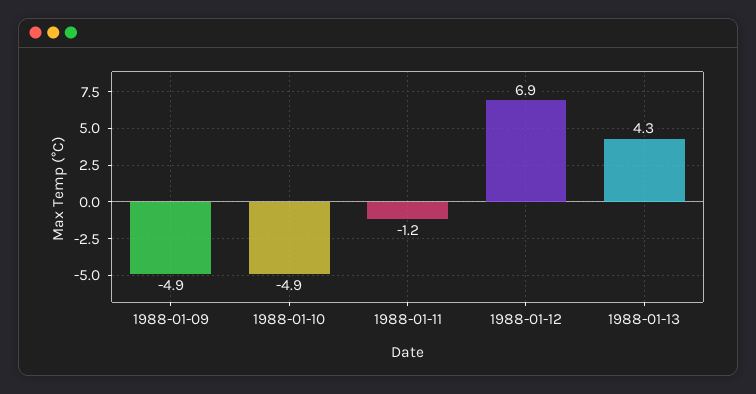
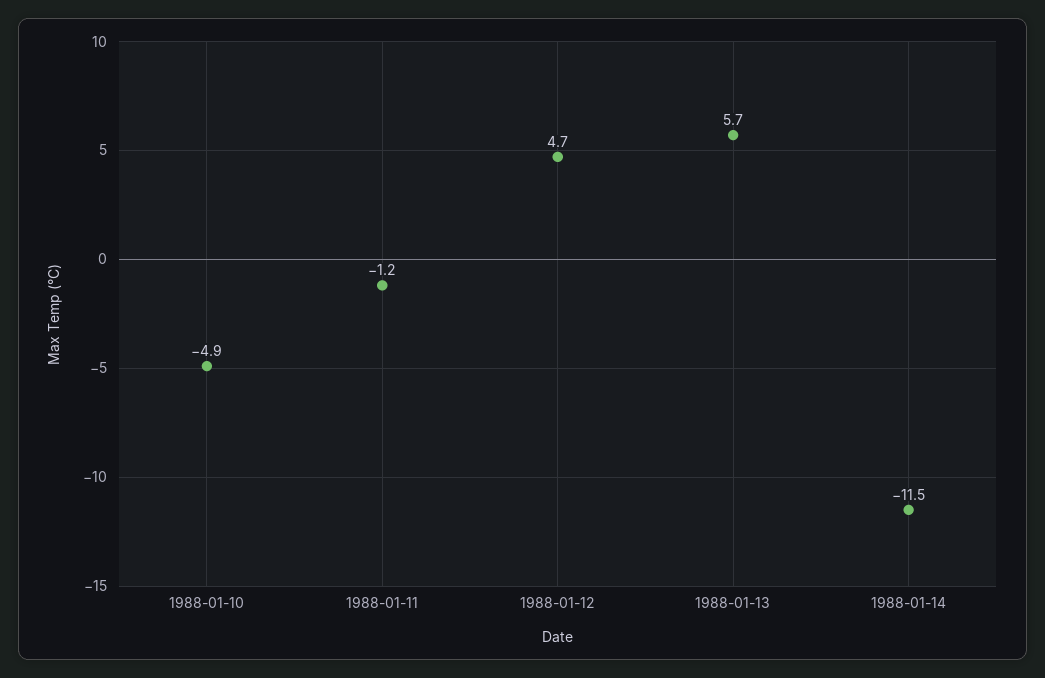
1988-01-09: -4.9 -> none
1988-01-12: 6.9 -> 4.7
1988-01-13: 4.3 -> 5.7
1988-01-14: none -> -11.5

